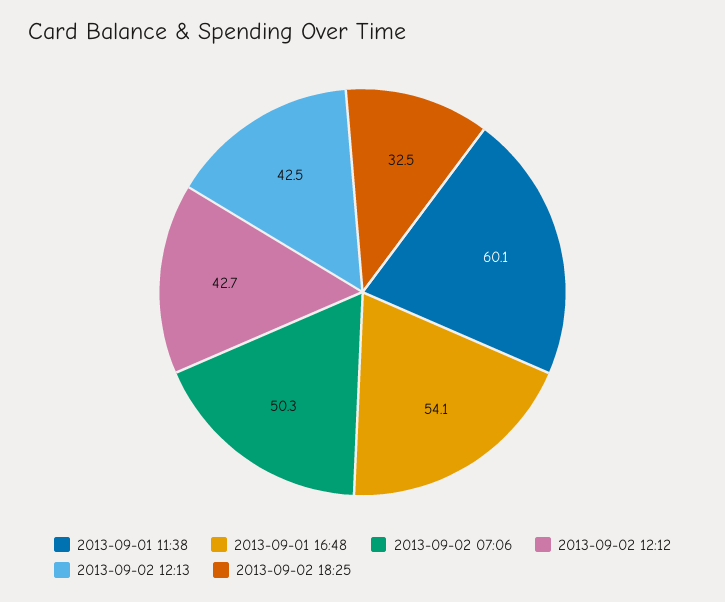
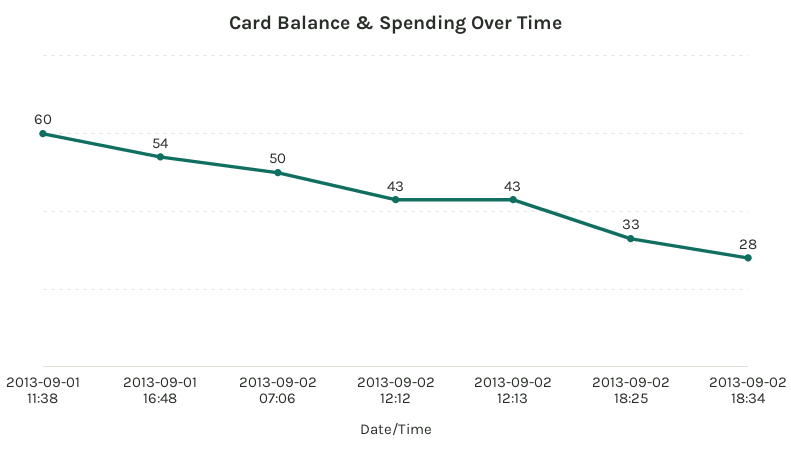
2013-09-02 18:34: none -> 28

